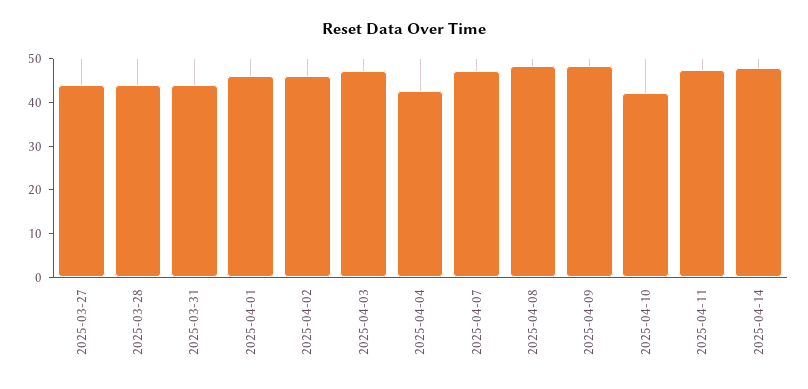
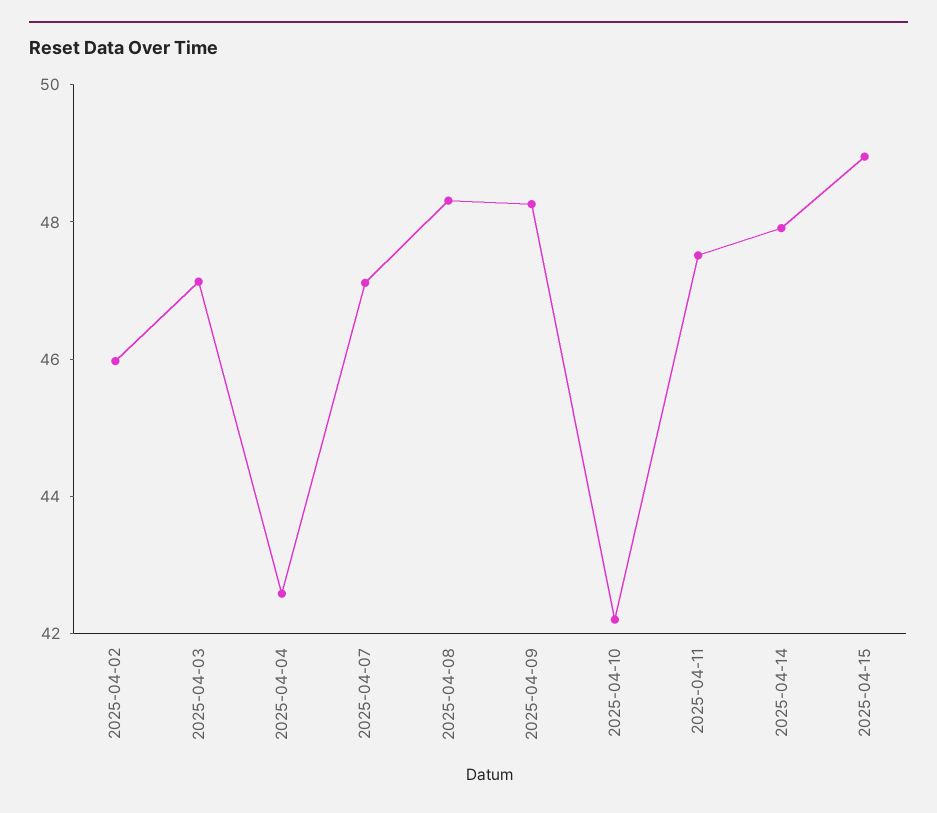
2025-03-27: 44 -> none
2025-03-28: 44 -> none
2025-03-31: 44 -> none
2025-04-01: 46 -> none
2025-04-15: none -> 49

